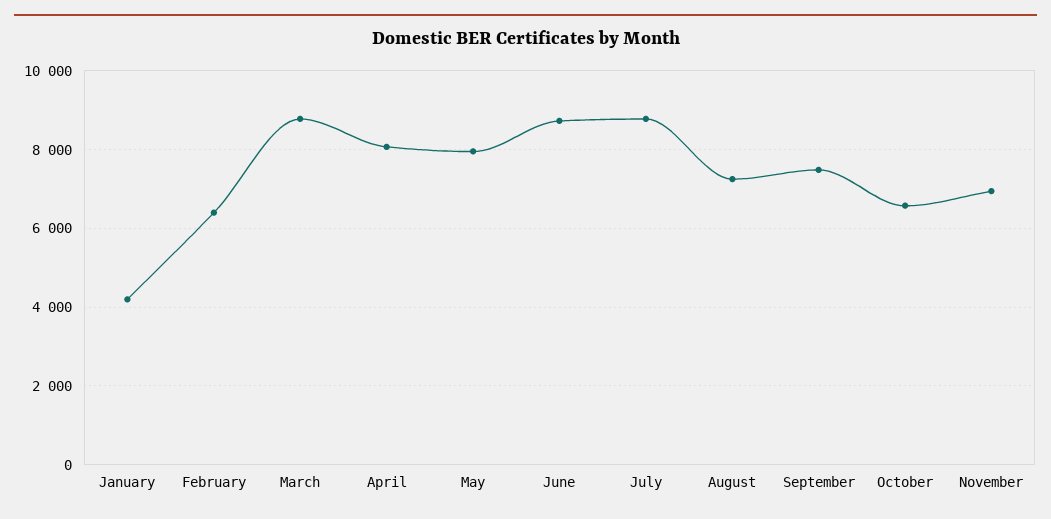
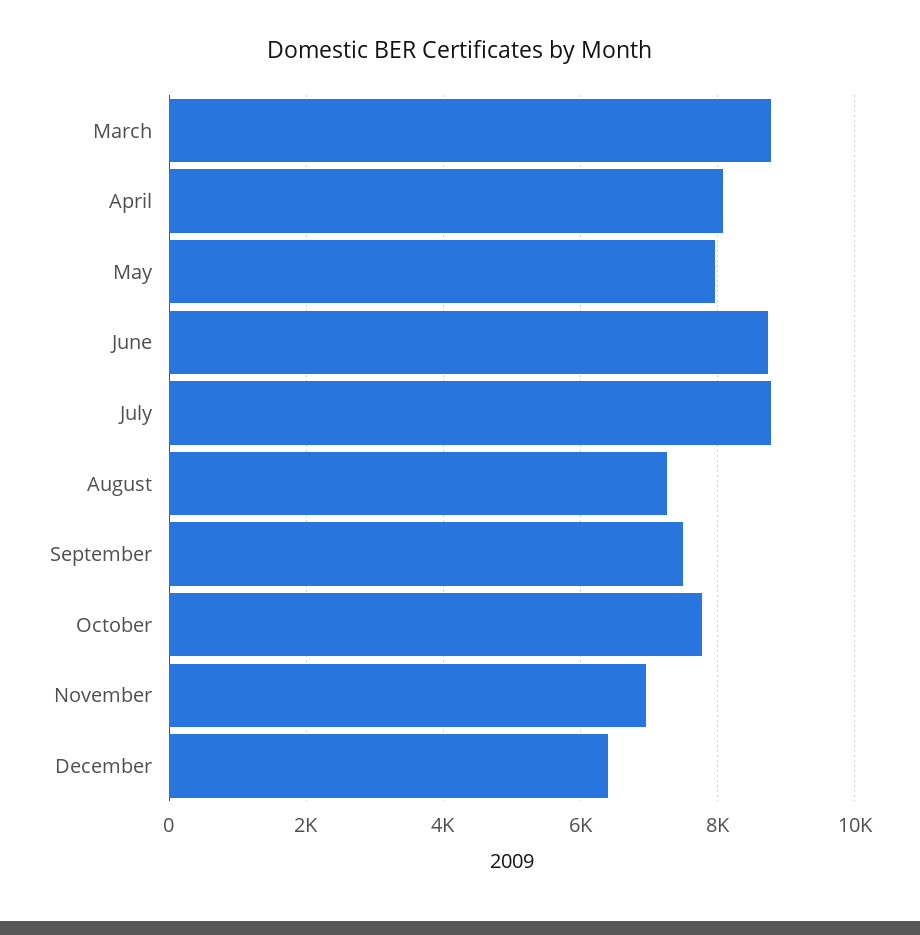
January: 4200 -> none
February: 6400 -> none
October: 6600 -> 7800
December: none -> 6400

